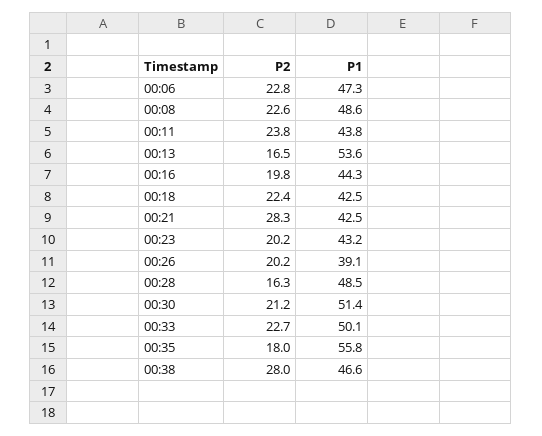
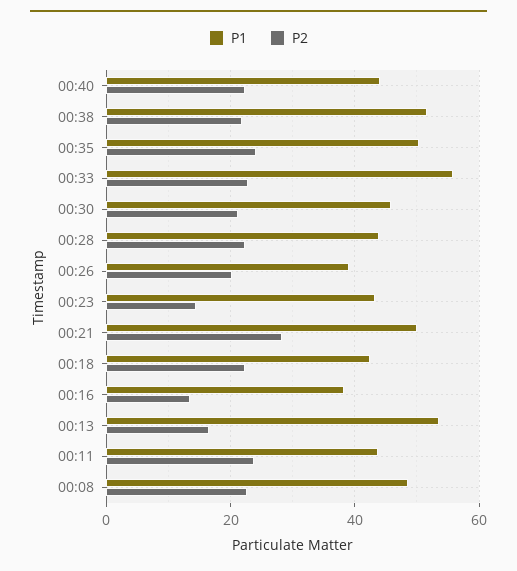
P2, 00:06: 22.8 -> none
P1, 00:06: 47.3 -> none
P2, 00:16: 19.8 -> 14
P1, 00:16: 44.3 -> 38
P1, 00:21: 42.5 -> 50
P2, 00:23: 20.2 -> 14
P2, 00:28: 16.3 -> 22
P1, 00:28: 48.5 -> 44
P1, 00:30: 51.4 -> 46
P1, 00:33: 50.1 -> 56
P2, 00:35: 18 -> 24
P1, 00:35: 55.8 -> 50
P2, 00:38: 28 -> 22
P1, 00:38: 46.6 -> 52
P1, 00:40: none -> 44
P2, 00:40: none -> 22

